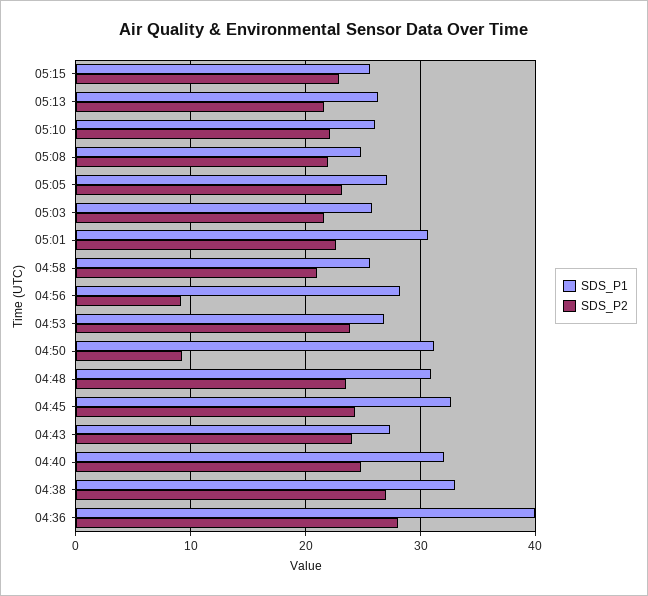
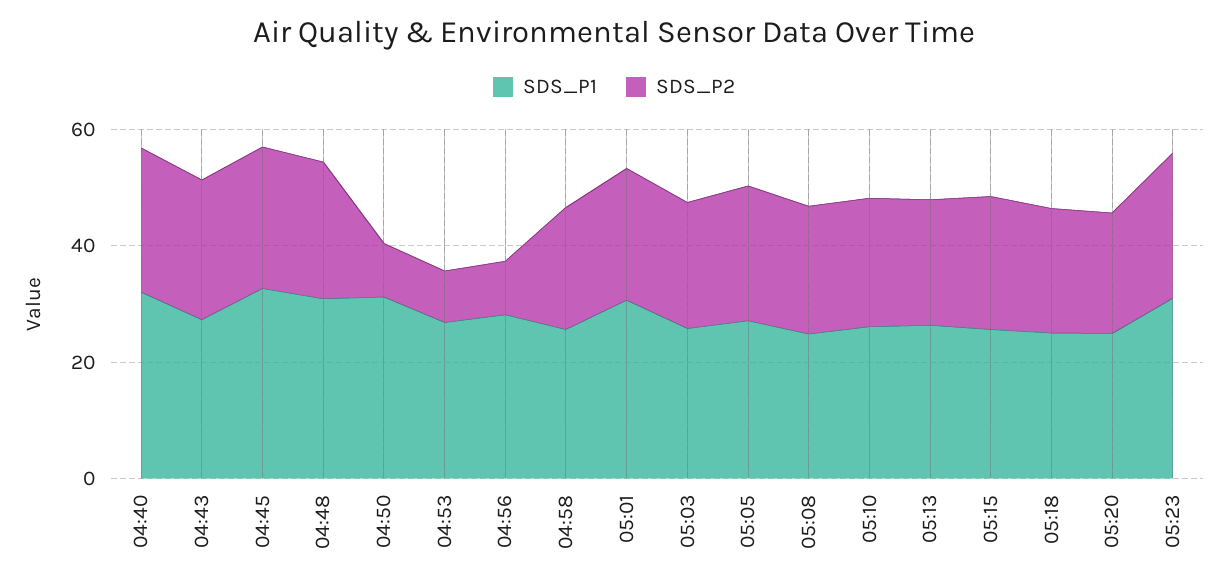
SDS_P2, 04:53: 24 -> 10
SDS_P1, 04:38: 33 -> none
SDS_P2, 04:38: 27 -> none
SDS_P1, 04:36: 40 -> none
SDS_P2, 04:36: 28 -> none
SDS_P1, 05:18: none -> 25
SDS_P2, 05:18: none -> 20
SDS_P1, 05:20: none -> 25
SDS_P2, 05:20: none -> 20
SDS_P1, 05:23: none -> 30
SDS_P2, 05:23: none -> 25

